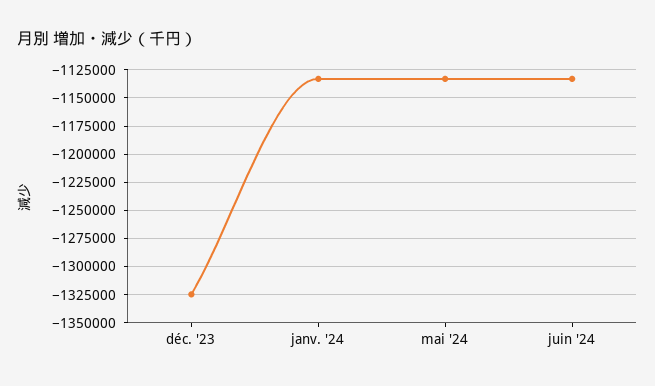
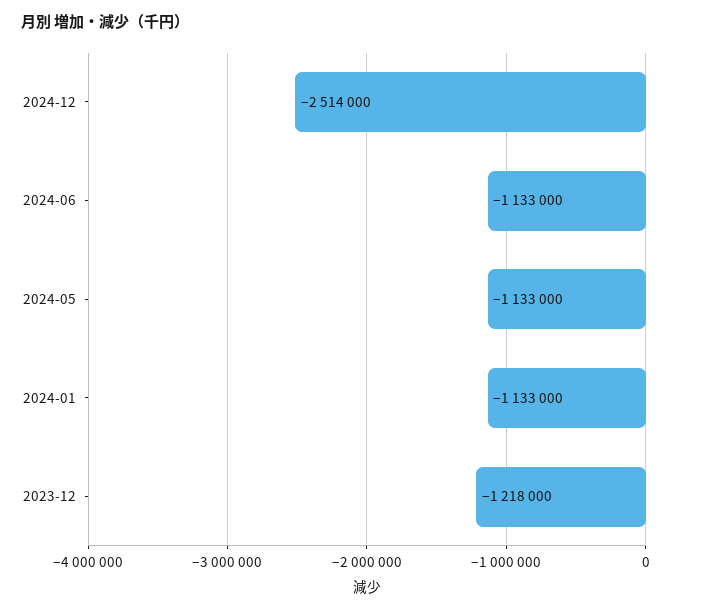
déc. '23: -1325000 -> -1218000
2024-12: none -> -2514000

